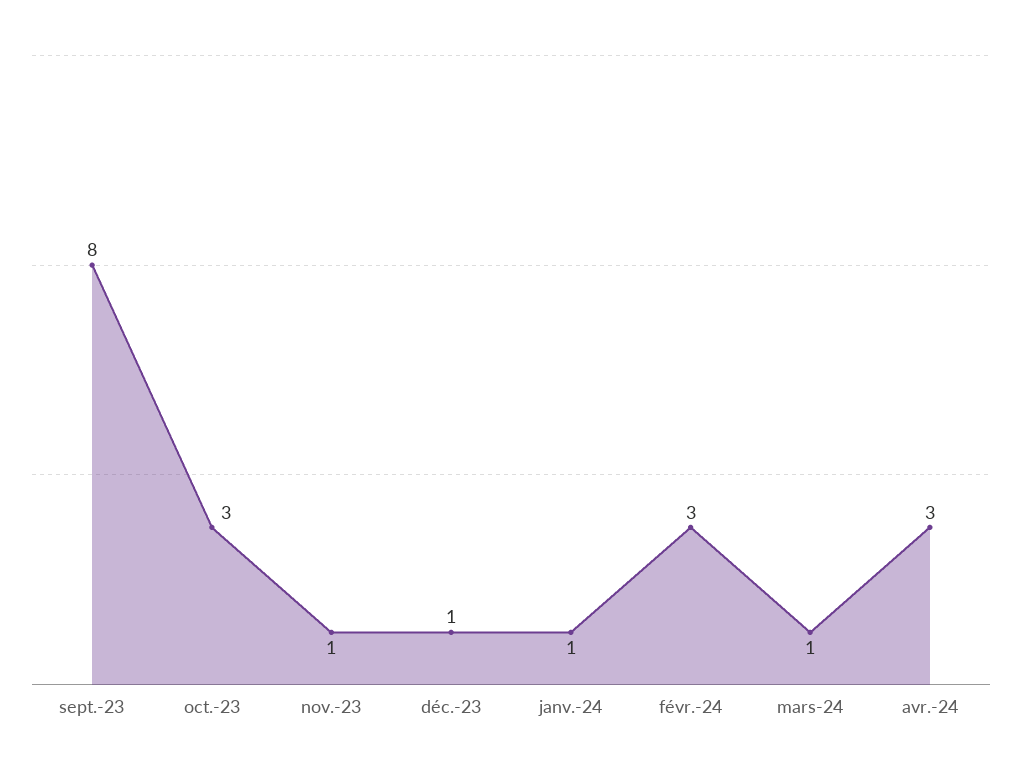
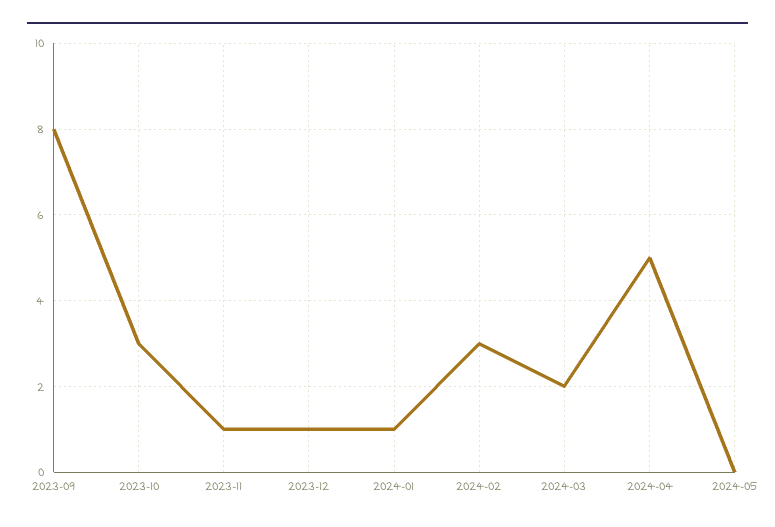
mars-24: 1 -> 2
avr.-24: 3 -> 5
2024-05: none -> 0

